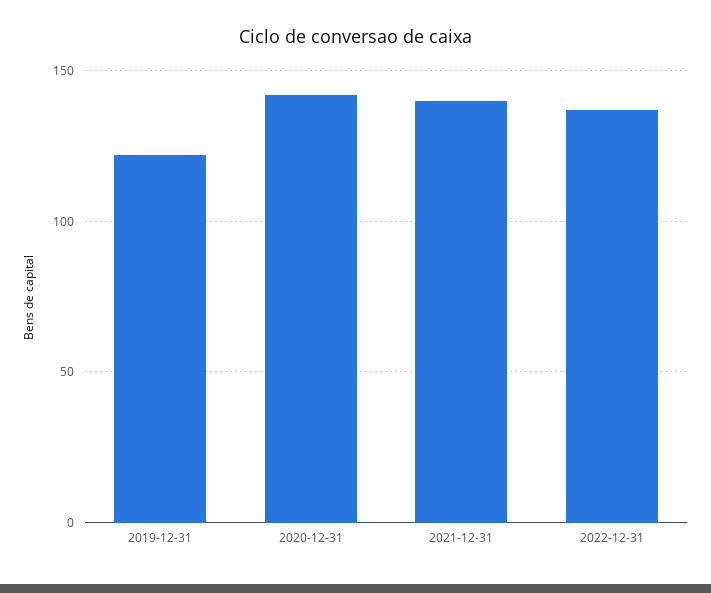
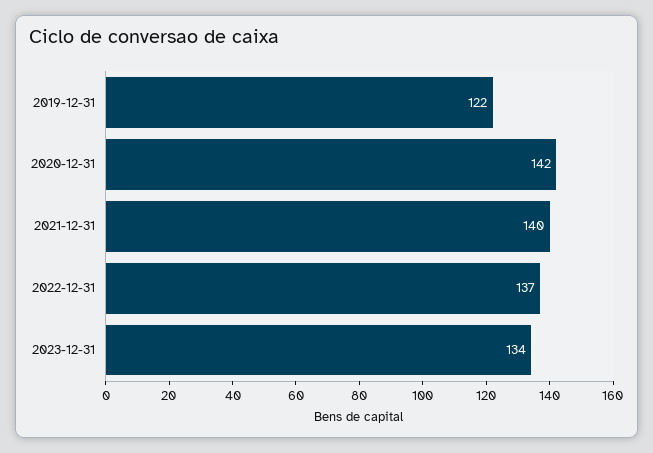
2023-12-31: none -> 134

